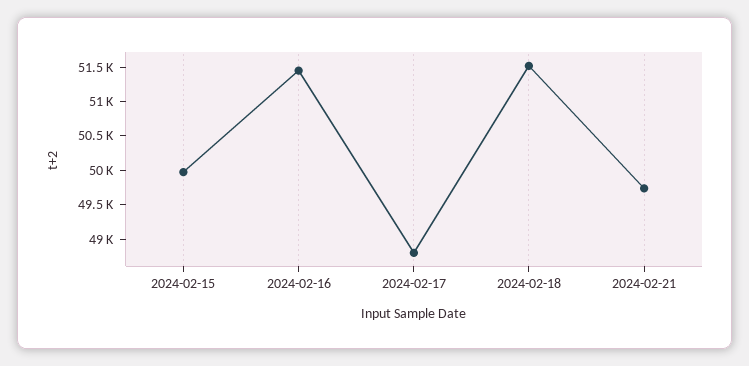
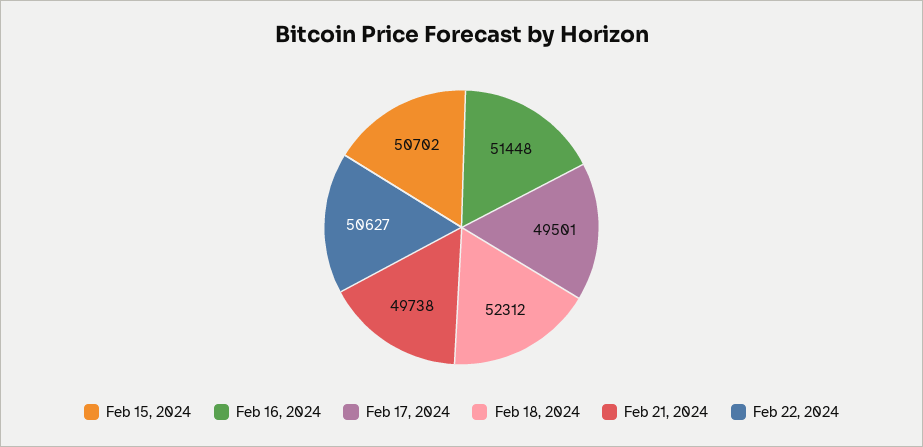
2024-02-15: 50000 -> 50702
2024-02-17: 48750 -> 49501
2024-02-18: 51500 -> 52312
Feb 22, 2024: none -> 50627

